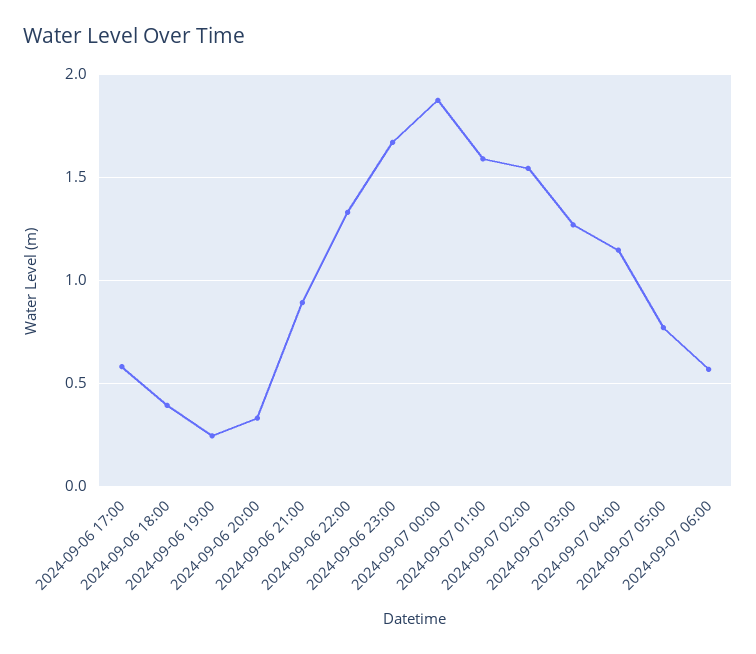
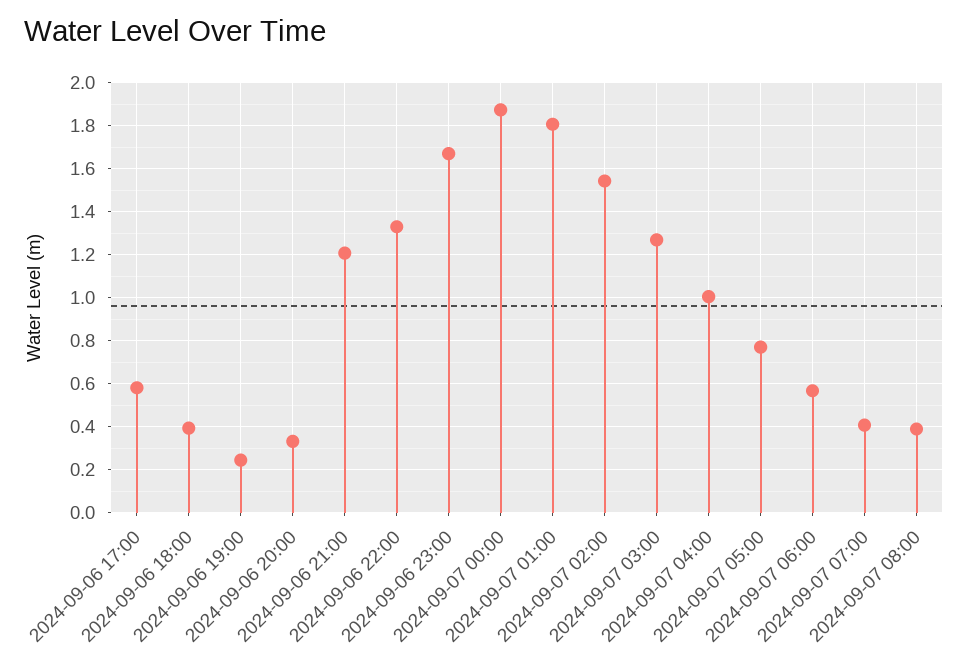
2024-09-06 21:00: 0.9 -> 1.2
2024-09-07 01:00: 1.6 -> 1.8
2024-09-07 04:00: 1.15 -> 1
2024-09-07 07:00: none -> 0.4
2024-09-07 08:00: none -> 0.4

